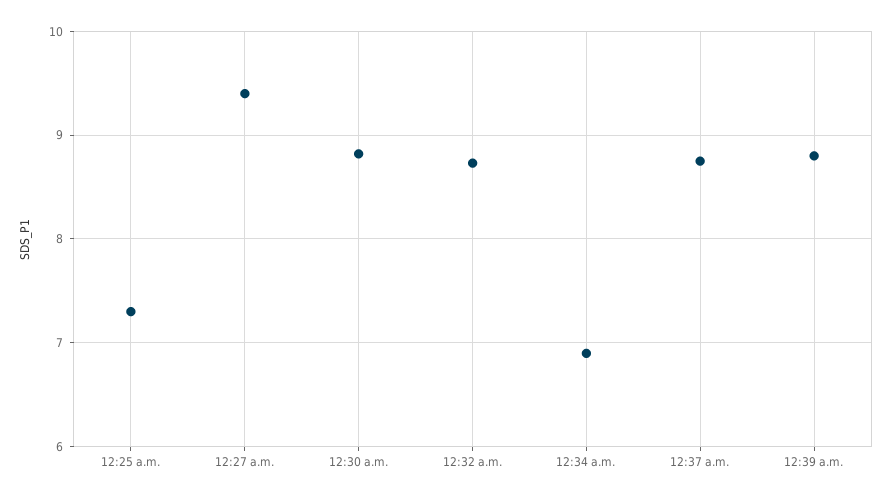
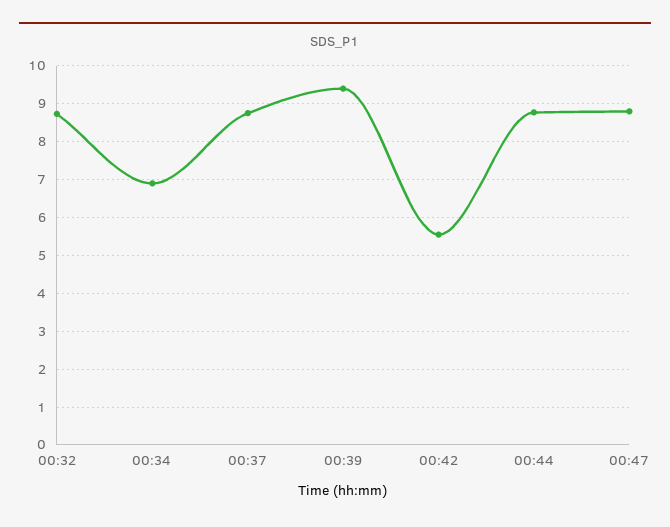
12:25 a.m.: 7.3 -> none
12:27 a.m.: 9.4 -> none
12:30 a.m.: 8.8 -> none
12:39 a.m.: 8.8 -> 9.4
00:42: none -> 5.6
00:44: none -> 8.8
00:47: none -> 8.8

